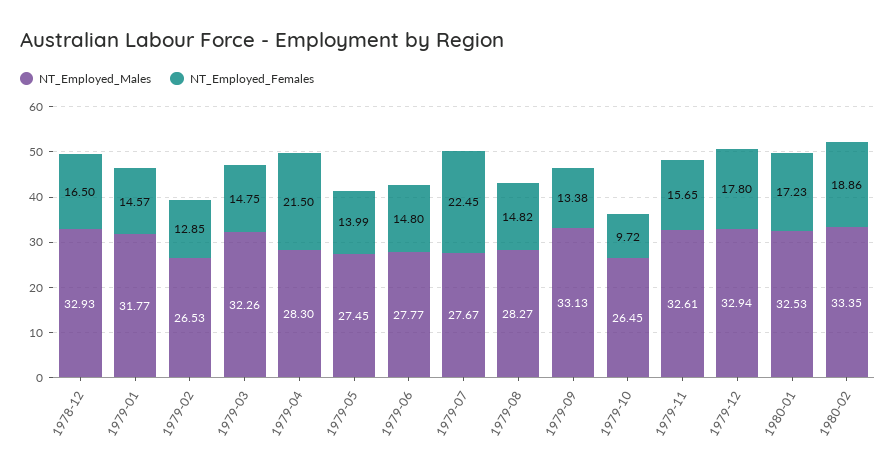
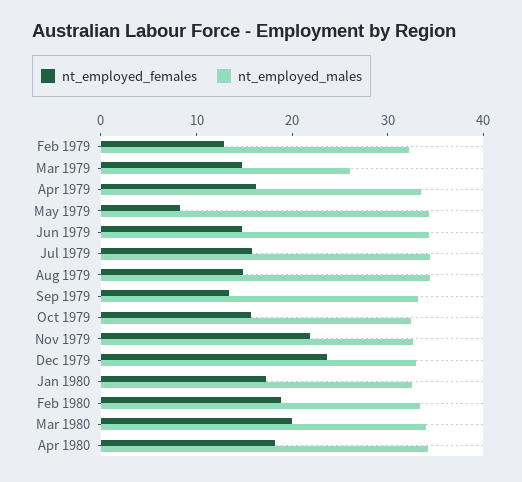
NT_Employed_Males, 1978-12: 32.93 -> none
NT_Employed_Females, 1978-12: 16.5 -> none
NT_Employed_Males, 1979-01: 31.77 -> none
NT_Employed_Females, 1979-01: 14.57 -> none
NT_Employed_Males, 1979-02: 26.53 -> 32
NT_Employed_Males, 1979-03: 32.26 -> 26
NT_Employed_Males, 1979-04: 28.3 -> 34
NT_Employed_Females, 1979-04: 21.5 -> 16
NT_Employed_Males, 1979-05: 27.45 -> 34
NT_Employed_Females, 1979-05: 13.99 -> 8
NT_Employed_Males, 1979-06: 27.77 -> 34
NT_Employed_Males, 1979-07: 27.67 -> 34
NT_Employed_Females, 1979-07: 22.45 -> 16
NT_Employed_Males, 1979-08: 28.27 -> 34
NT_Employed_Males, 1979-10: 26.45 -> 32
NT_Employed_Females, 1979-10: 9.72 -> 16
NT_Employed_Females, 1979-11: 15.65 -> 22
NT_Employed_Females, 1979-12: 17.8 -> 24
NT_Employed_Females, Mar 1980: none -> 20
NT_Employed_Males, Mar 1980: none -> 34
NT_Employed_Females, Apr 1980: none -> 18
NT_Employed_Males, Apr 1980: none -> 34

